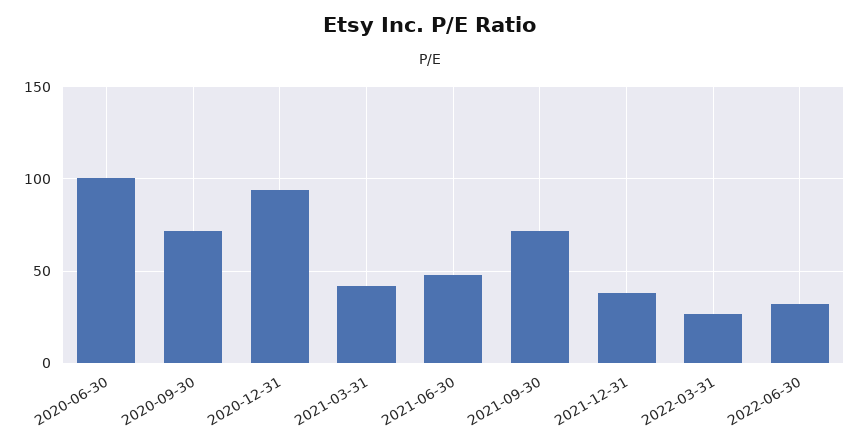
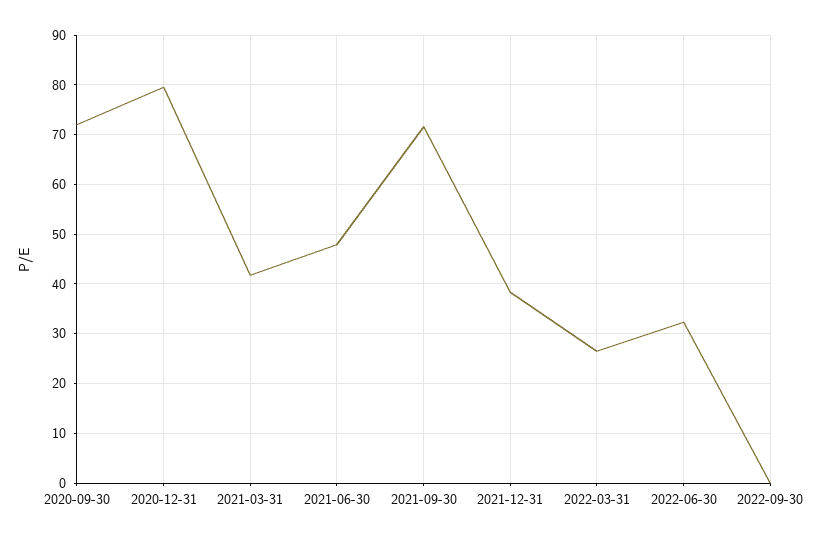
2020-06-30: 100 -> none
2020-12-31: 95 -> 80
2022-09-30: none -> 0

